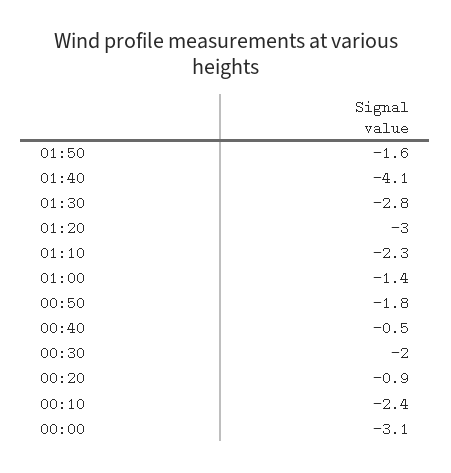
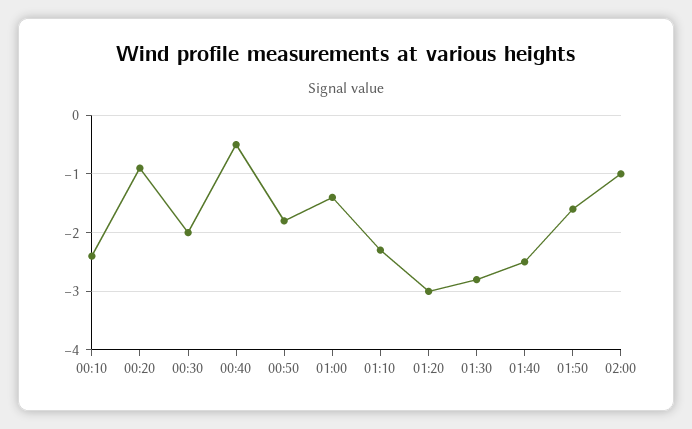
01:40: -4.1 -> -2.5
00:00: -3.1 -> none
02:00: none -> -1

